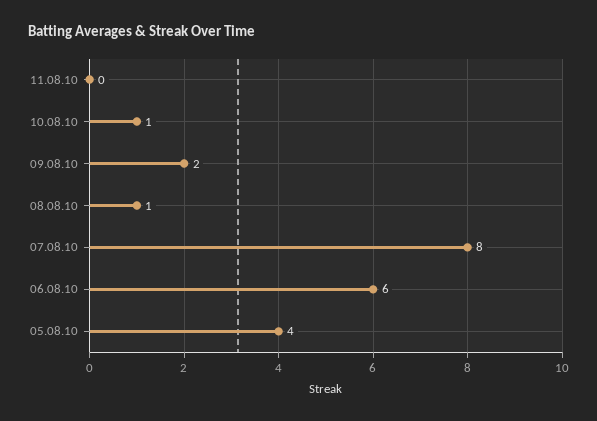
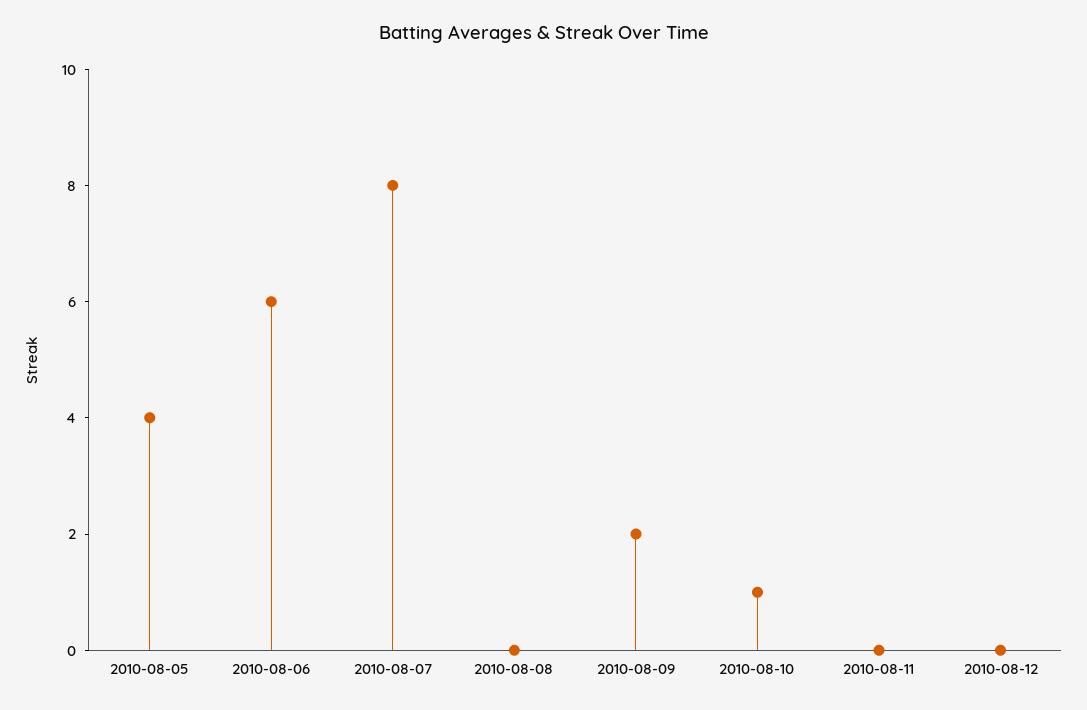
08.08.10: 1 -> 0
2010-08-12: none -> 0

